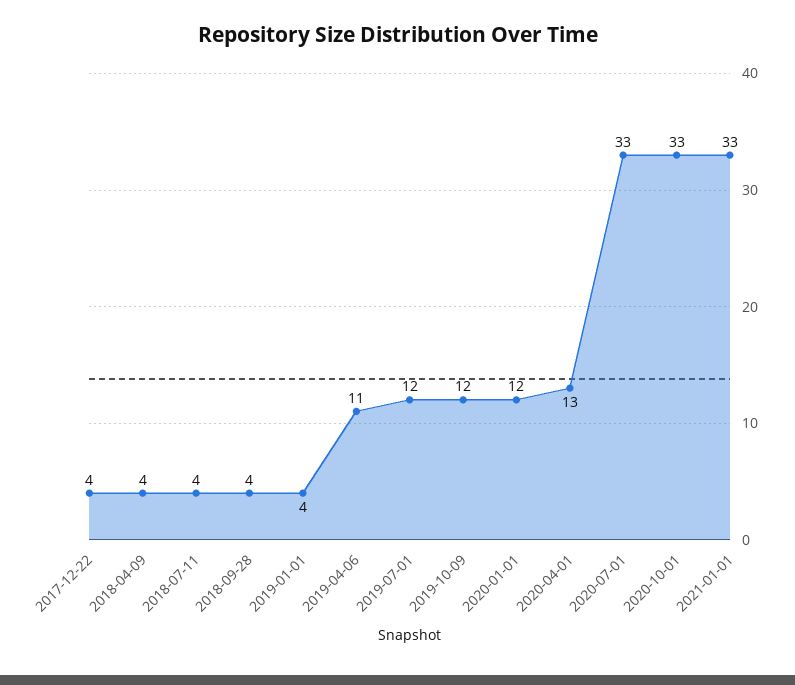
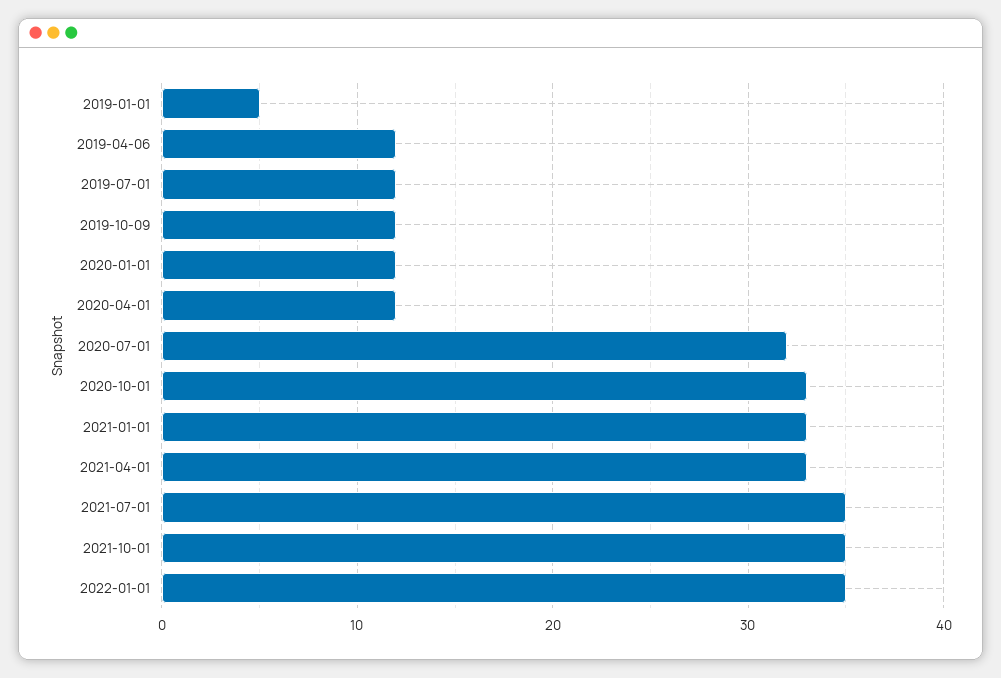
2017-12-22: 4 -> none
2018-04-09: 4 -> none
2018-07-11: 4 -> none
2018-09-28: 4 -> none
2019-01-01: 4 -> 5
2019-04-06: 11 -> 12
2020-04-01: 13 -> 12
2020-07-01: 33 -> 32
2021-04-01: none -> 33
2021-07-01: none -> 35
2021-10-01: none -> 35
2022-01-01: none -> 35

